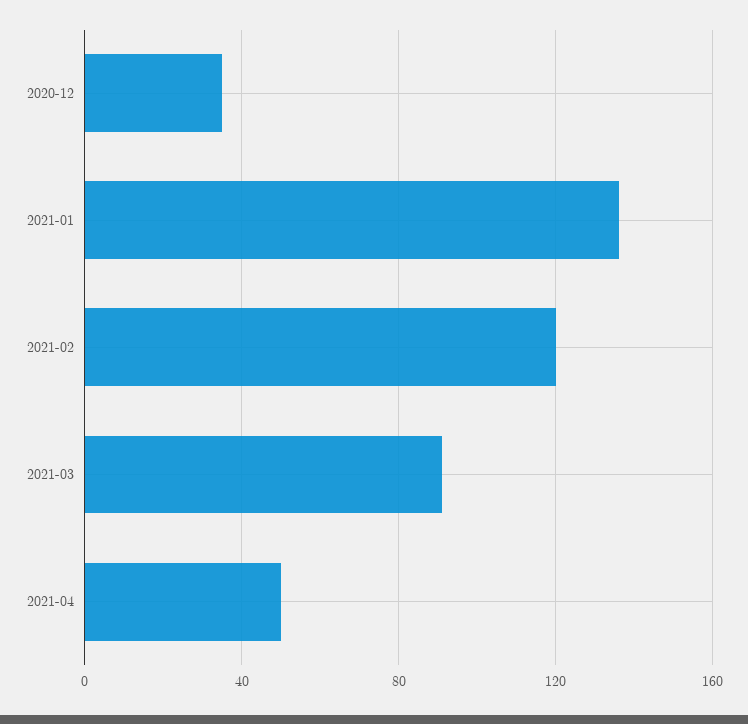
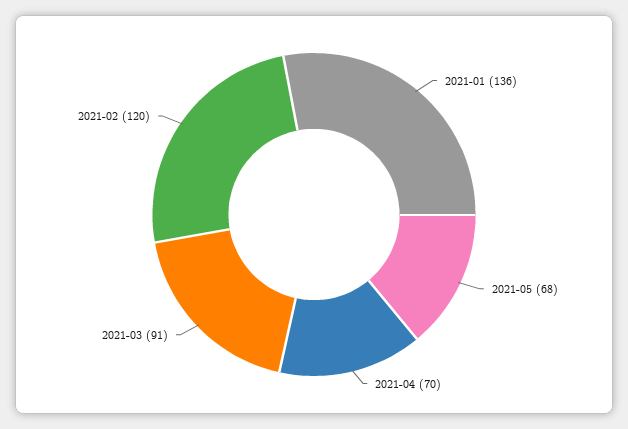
2020-12: 35 -> none
2021-04: 50 -> 70
2021-05: none -> 68

